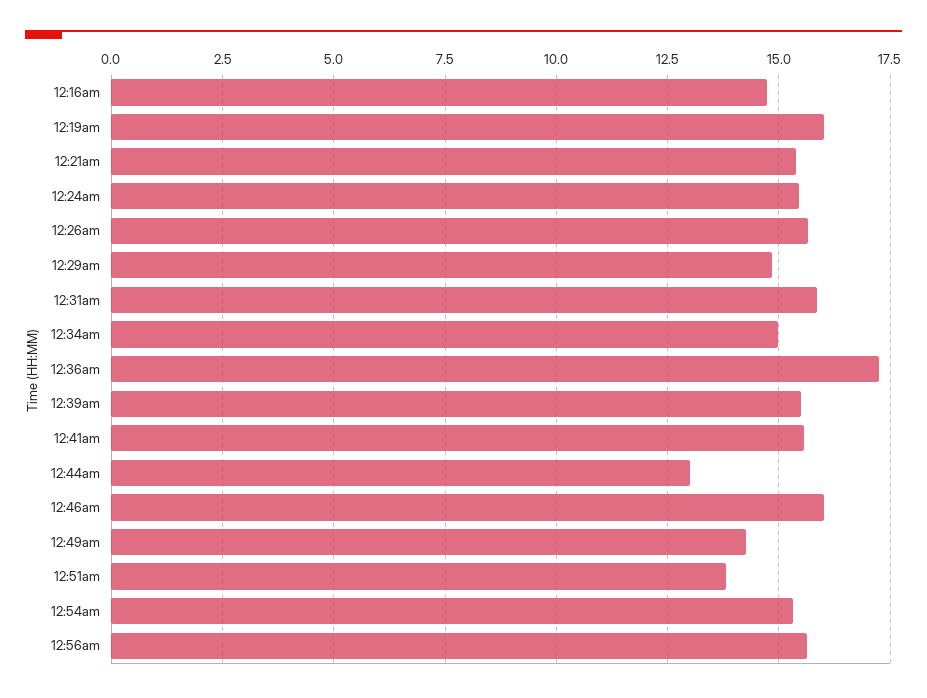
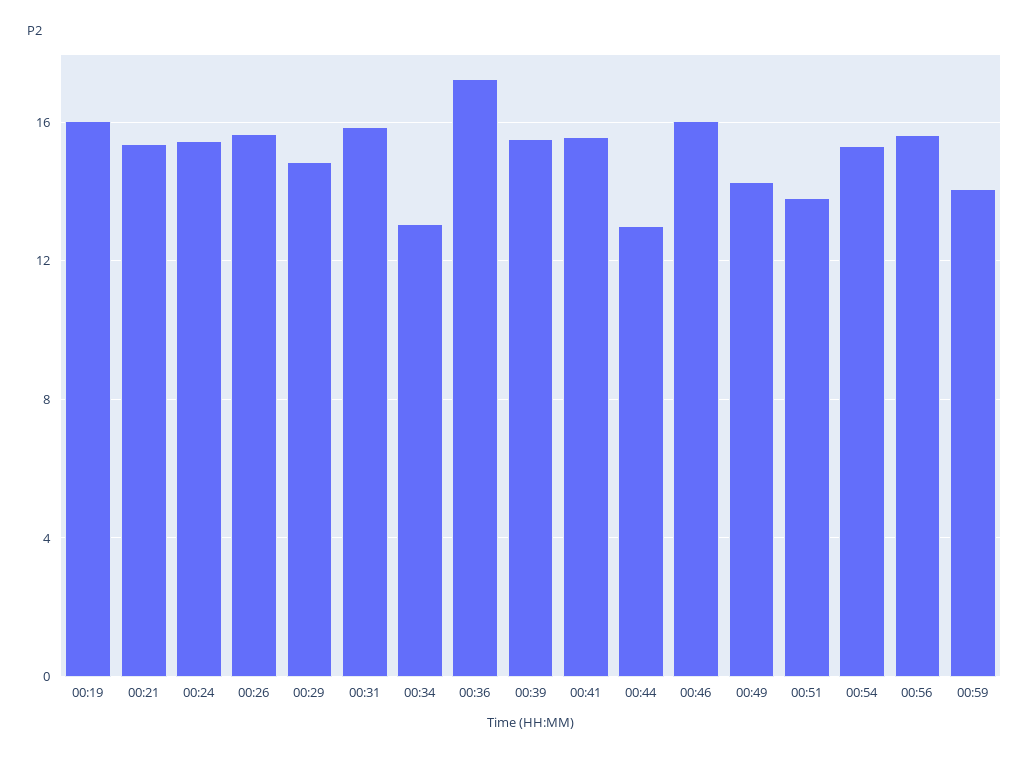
12:16am: 14.75 -> none
12:34am: 15 -> 13
00:59: none -> 14

